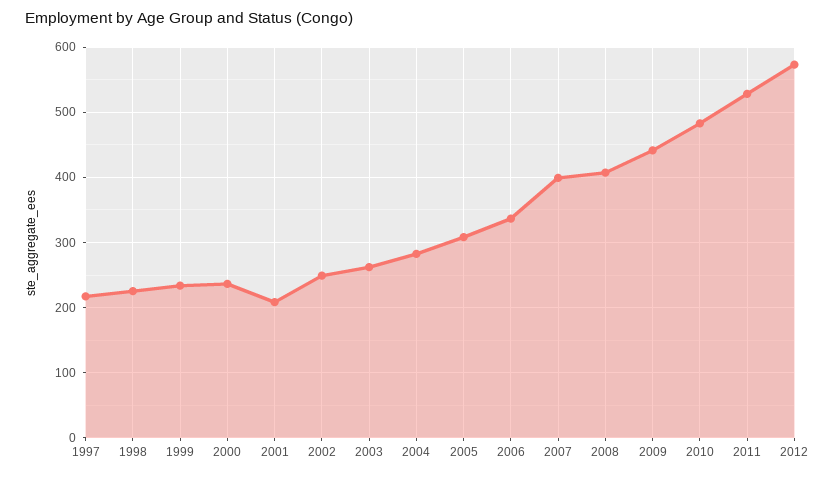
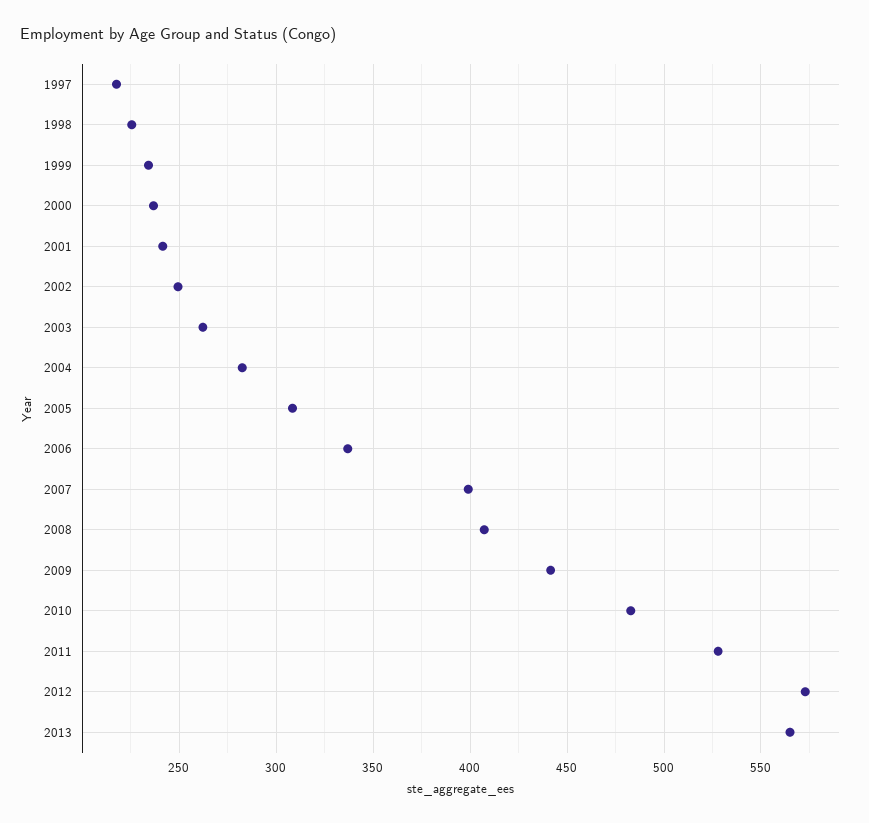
2001: 210 -> 240
2013: none -> 565

